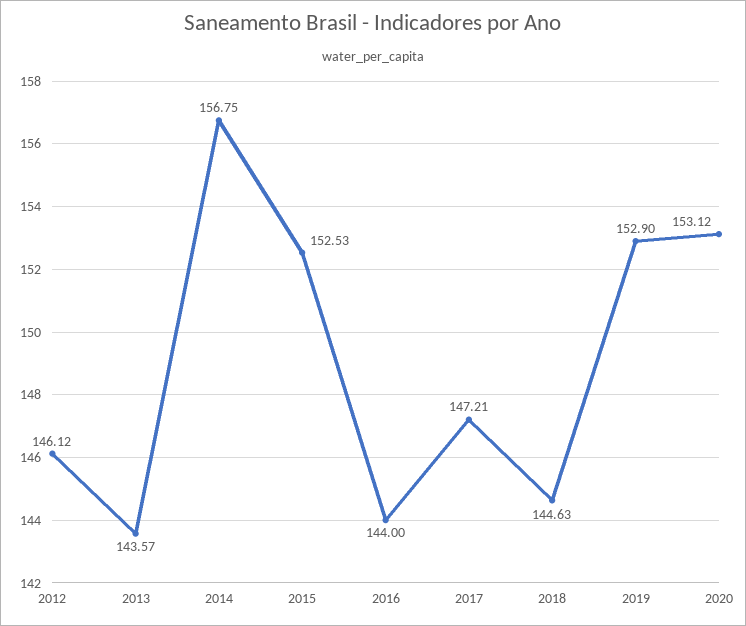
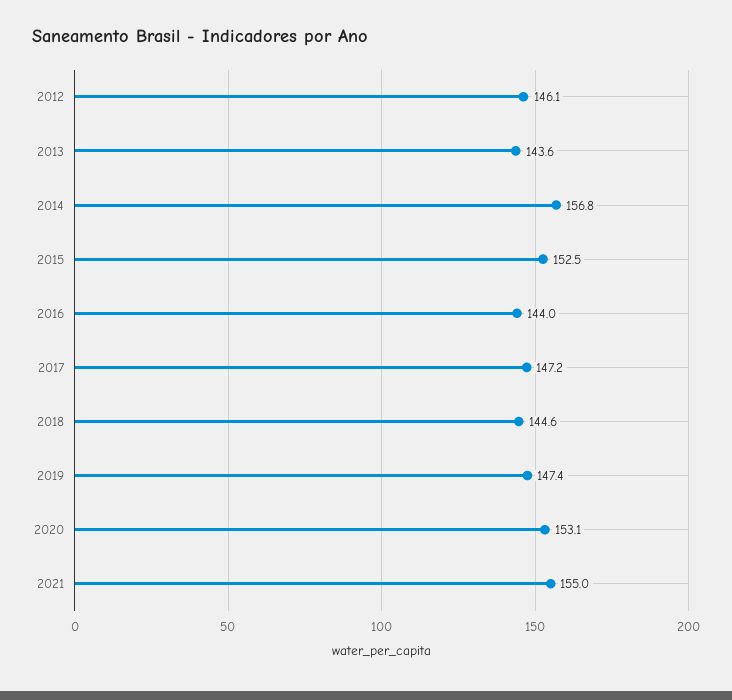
2019: 152.9 -> 147.4
2021: none -> 155

